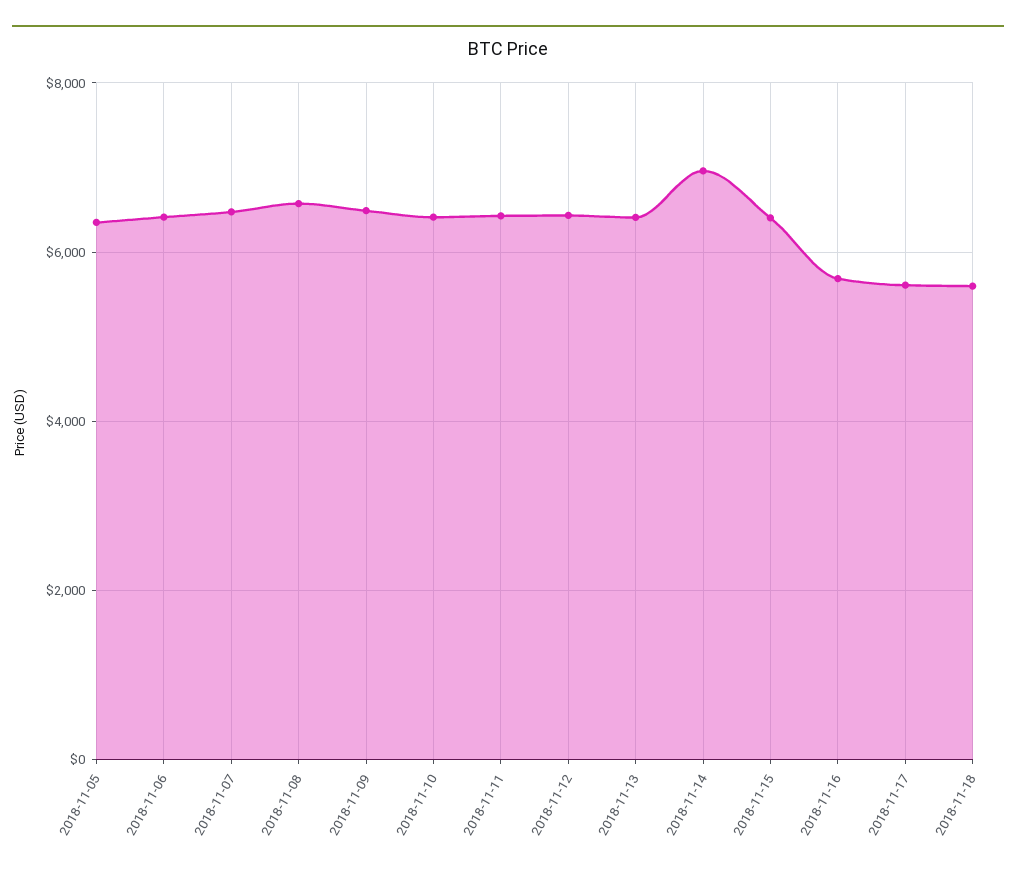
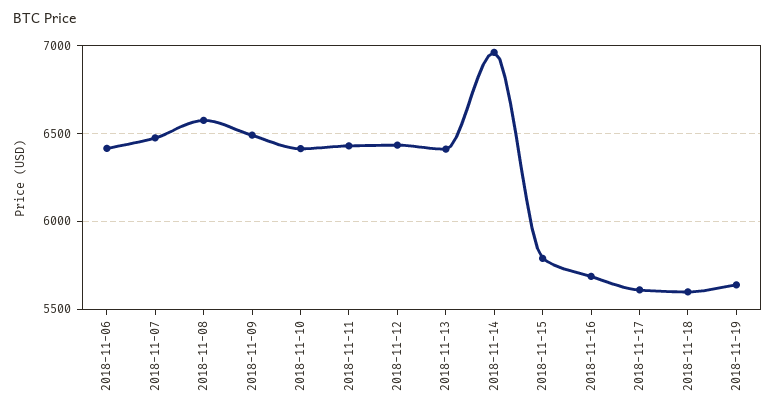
2018-11-05: 6400 -> none
2018-11-15: 6400 -> 5800
2018-11-19: none -> 5650

